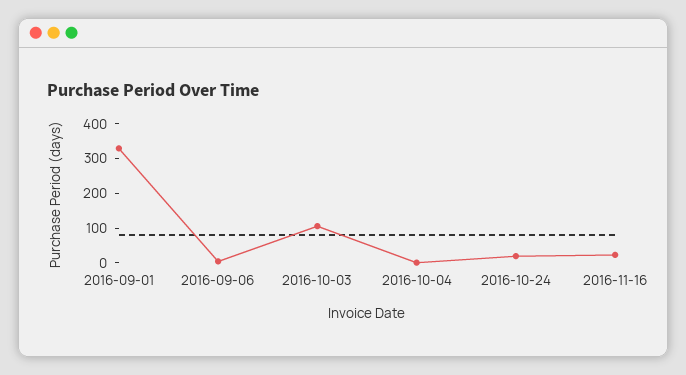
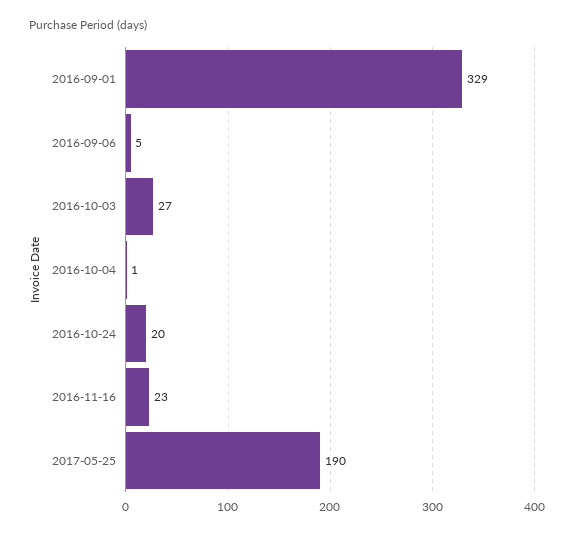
2016-10-03: 100 -> 27
2017-05-25: none -> 190

